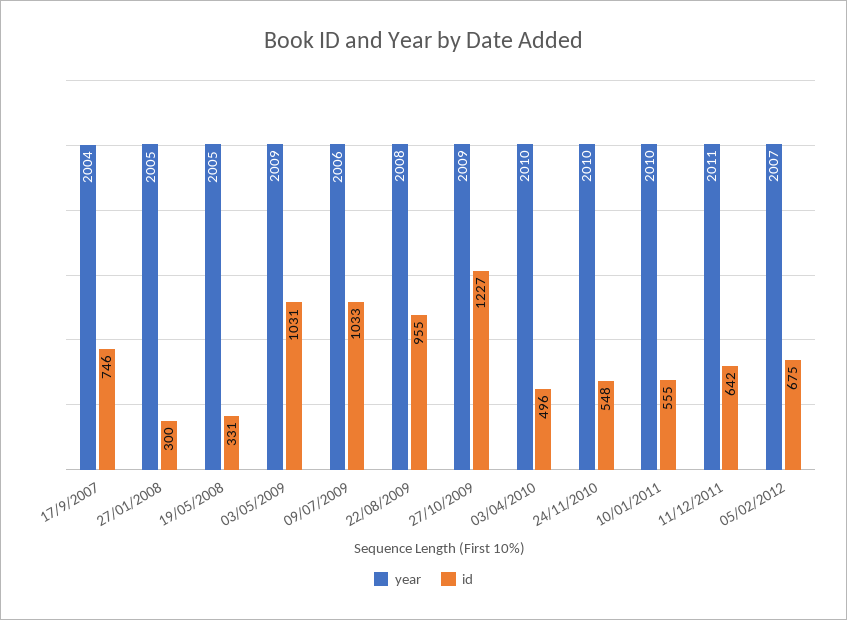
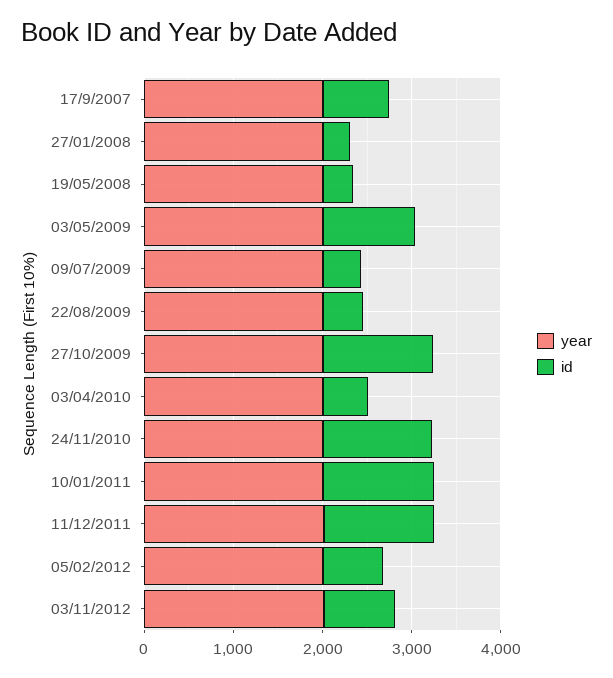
id, 09/07/2009: 1033 -> 400
id, 22/08/2009: 955 -> 400
id, 24/11/2010: 548 -> 1200
id, 10/01/2011: 555 -> 1200
id, 11/12/2011: 642 -> 1200
year, 03/11/2012: none -> 2000
id, 03/11/2012: none -> 800

